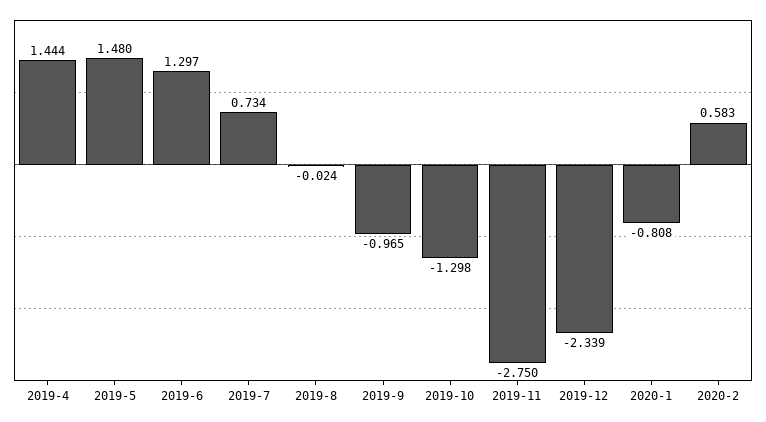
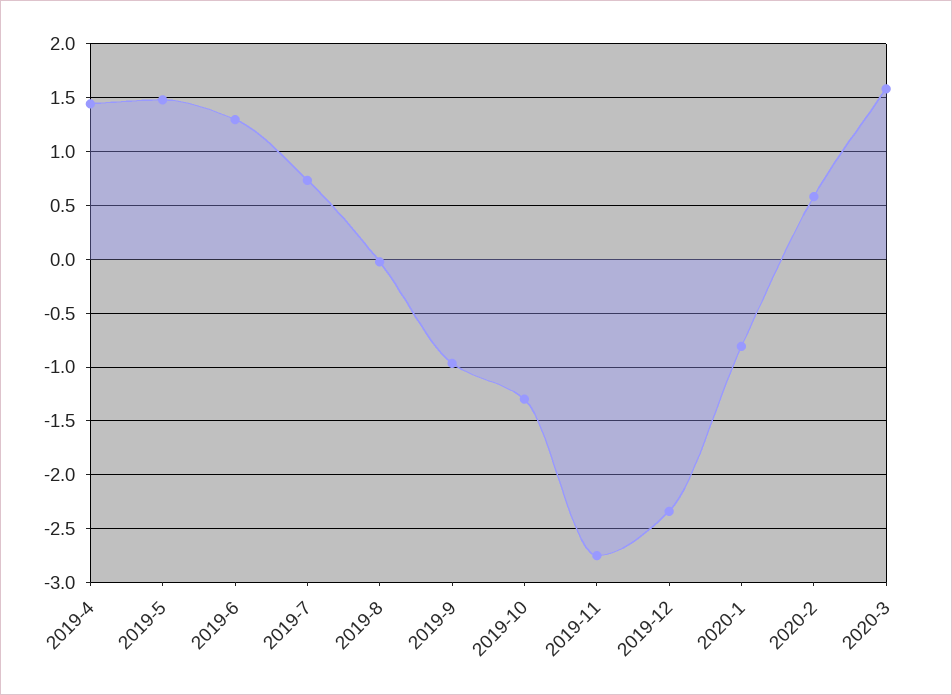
2020-3: none -> 1.6

